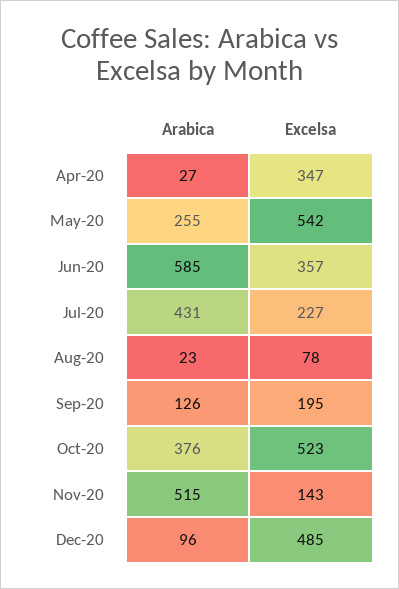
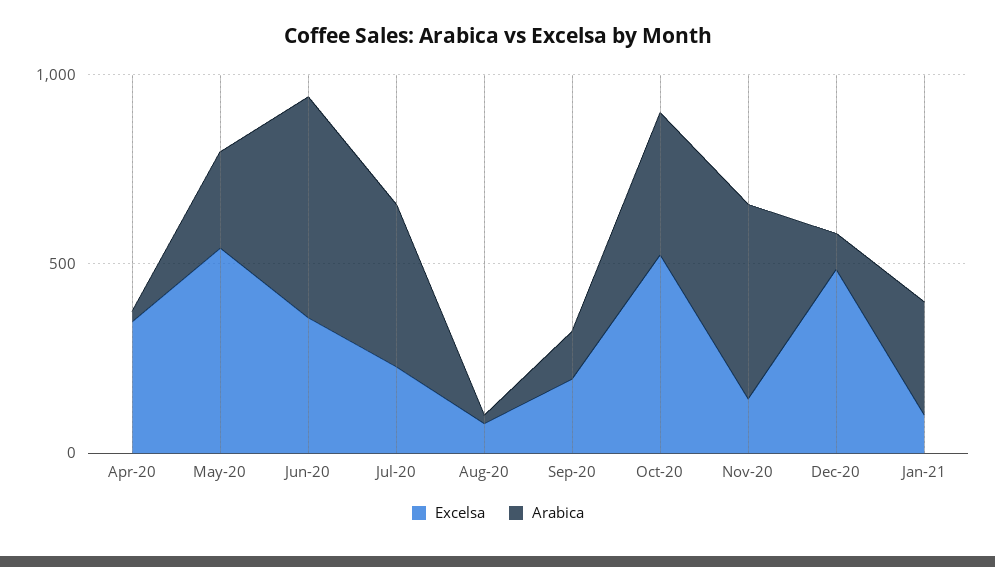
Excelsa, Jan-21: none -> 100
Arabica, Jan-21: none -> 300

